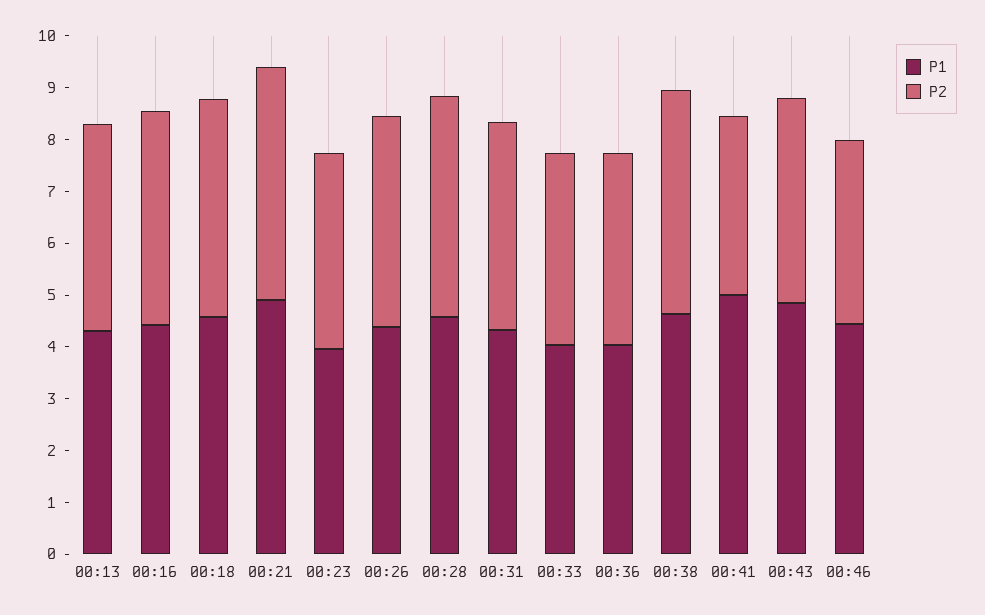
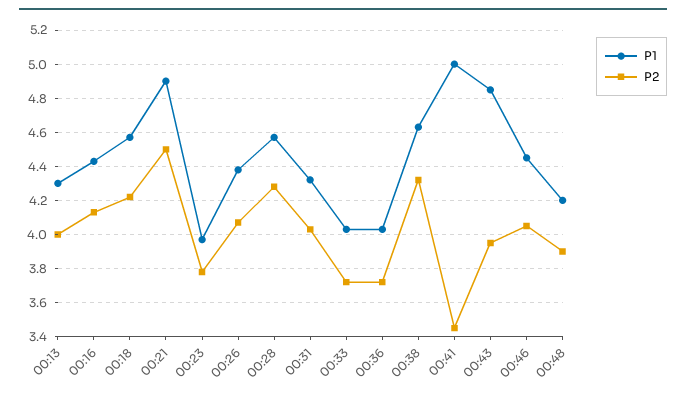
P2, 00:46: 3.6 -> 4.05
P1, 00:48: none -> 4.2
P2, 00:48: none -> 3.9

